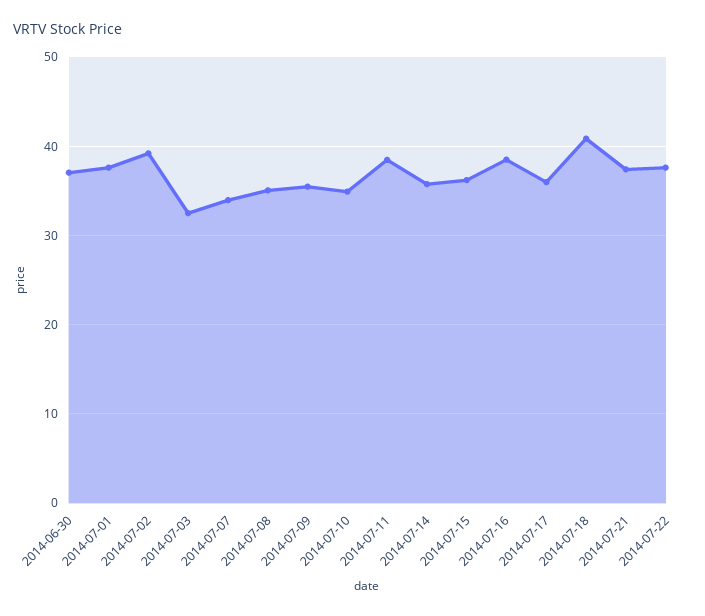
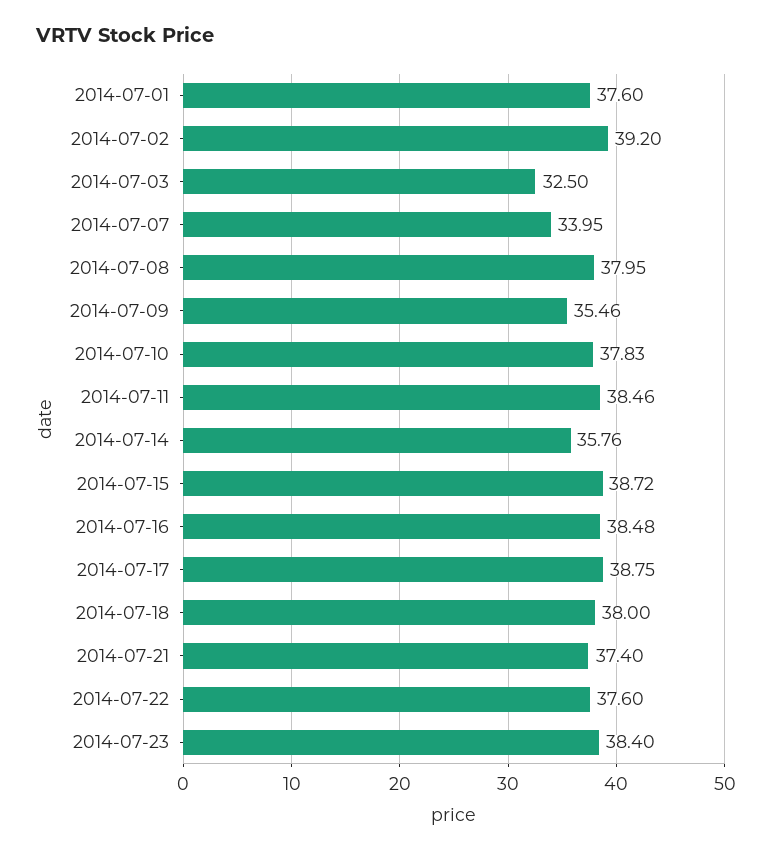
2014-06-30: 37 -> none
2014-07-08: 35 -> 37.95
2014-07-10: 35 -> 37.83
2014-07-15: 36 -> 38.72
2014-07-17: 36 -> 38.75
2014-07-18: 41 -> 38
2014-07-23: none -> 38.4

